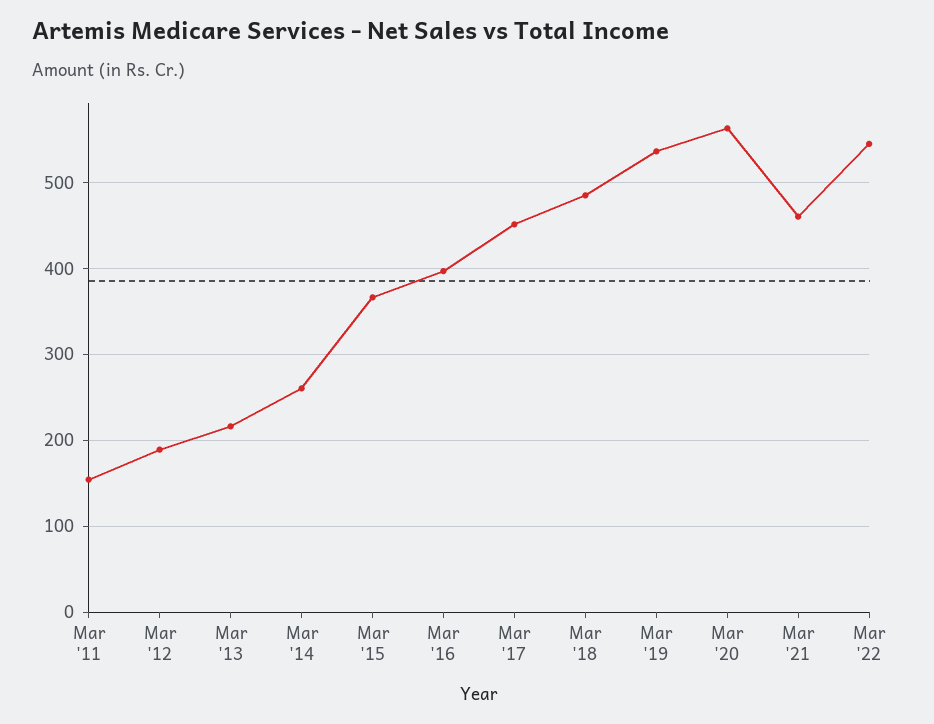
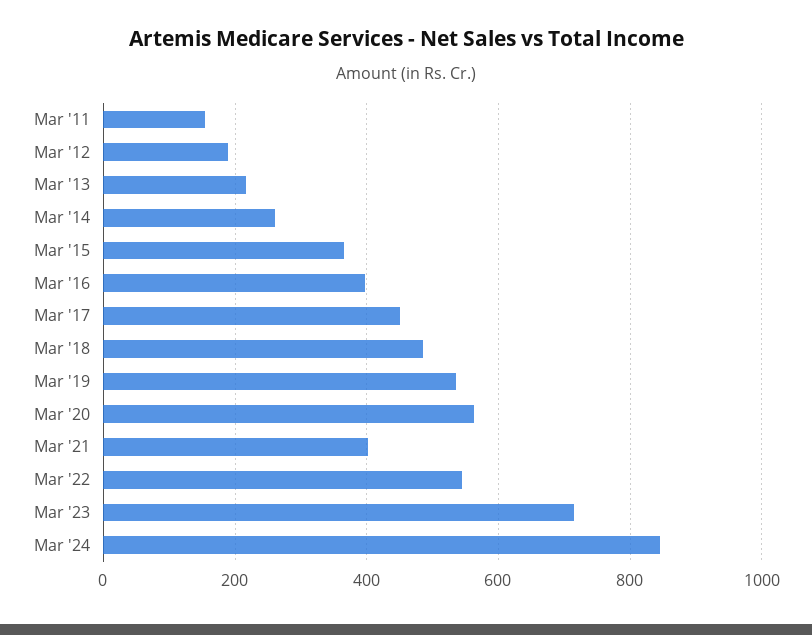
Mar '21: 460 -> 400
Mar '23: none -> 720
Mar '24: none -> 840

